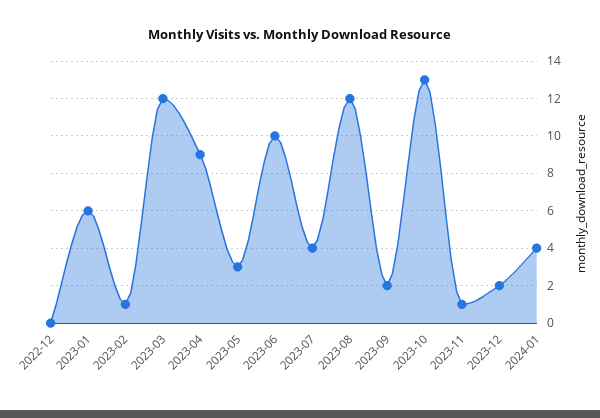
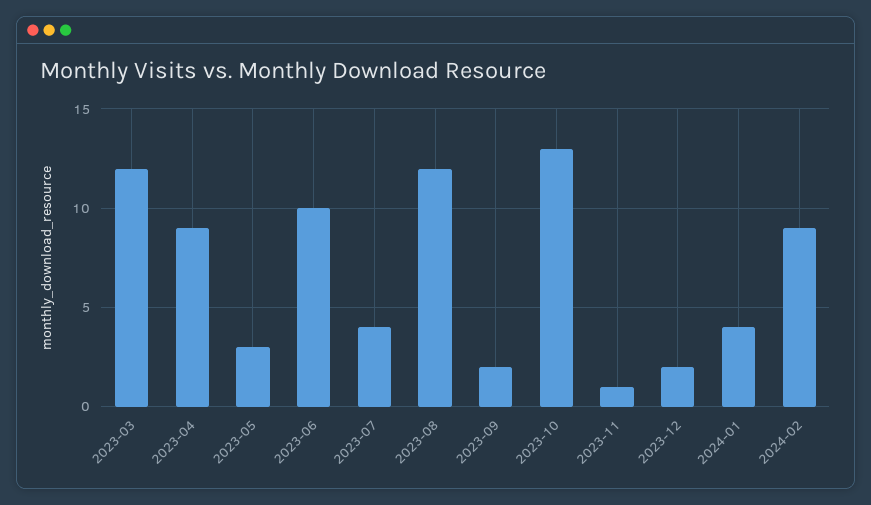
2022-12: 0 -> none
2023-01: 6 -> none
2023-02: 1 -> none
2024-02: none -> 9

